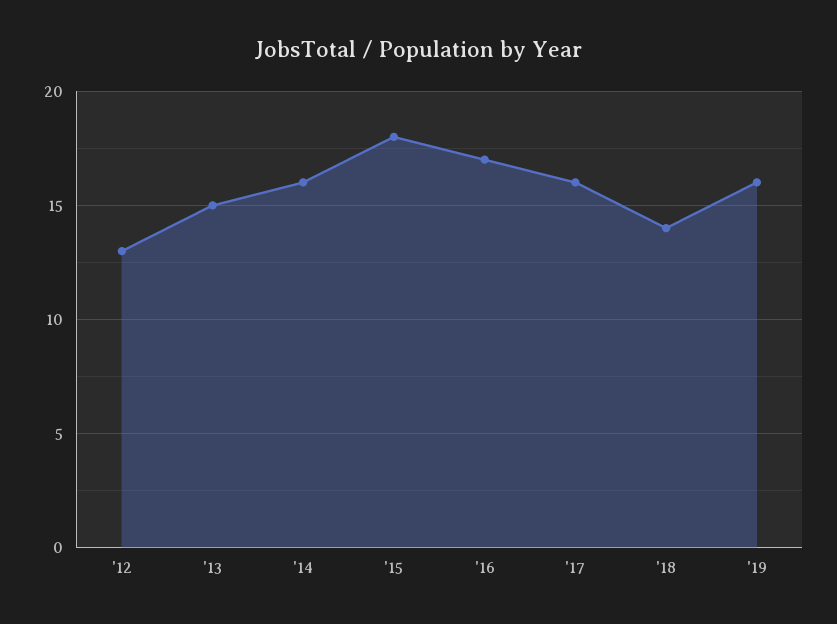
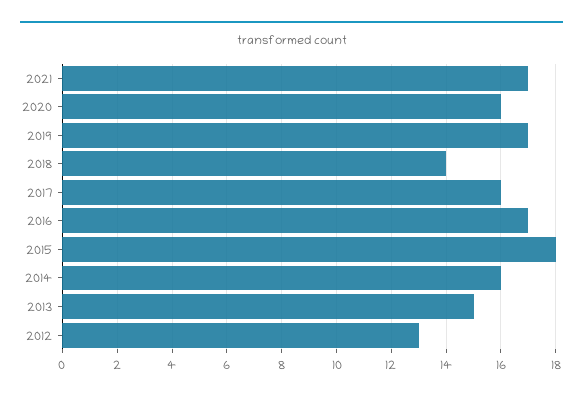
'19: 16 -> 17
2021: none -> 17
2020: none -> 16

